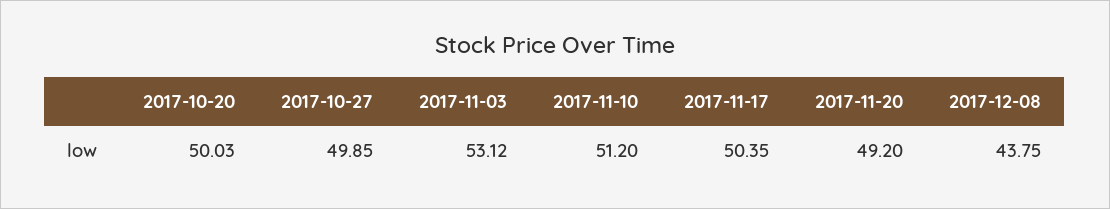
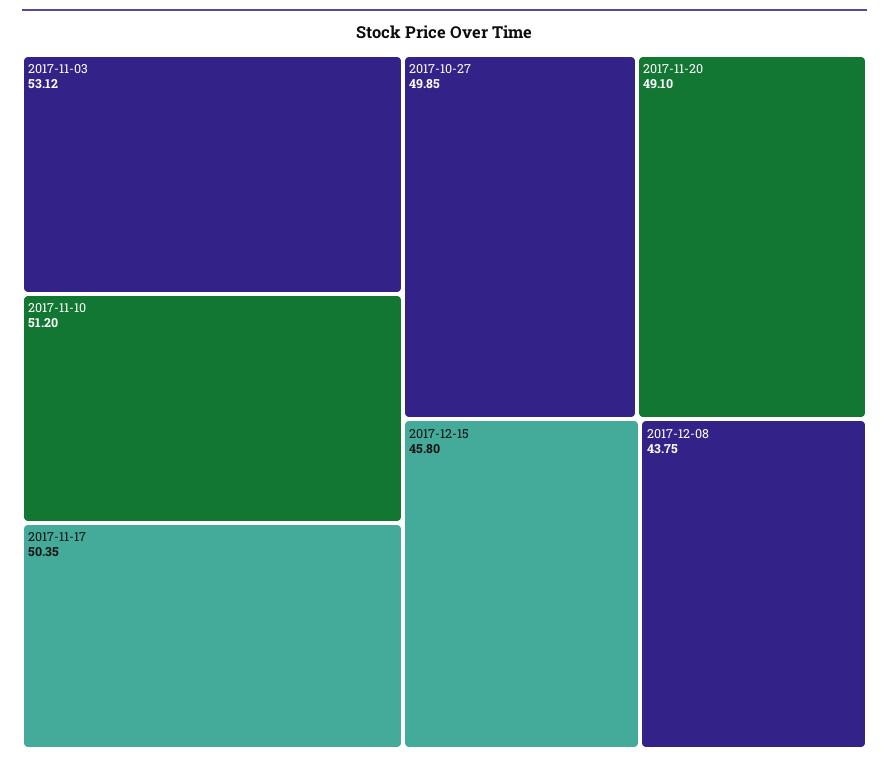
2017-10-20: 50.03 -> none
2017-11-20: 49.2 -> 49.1
2017-12-15: none -> 45.8

